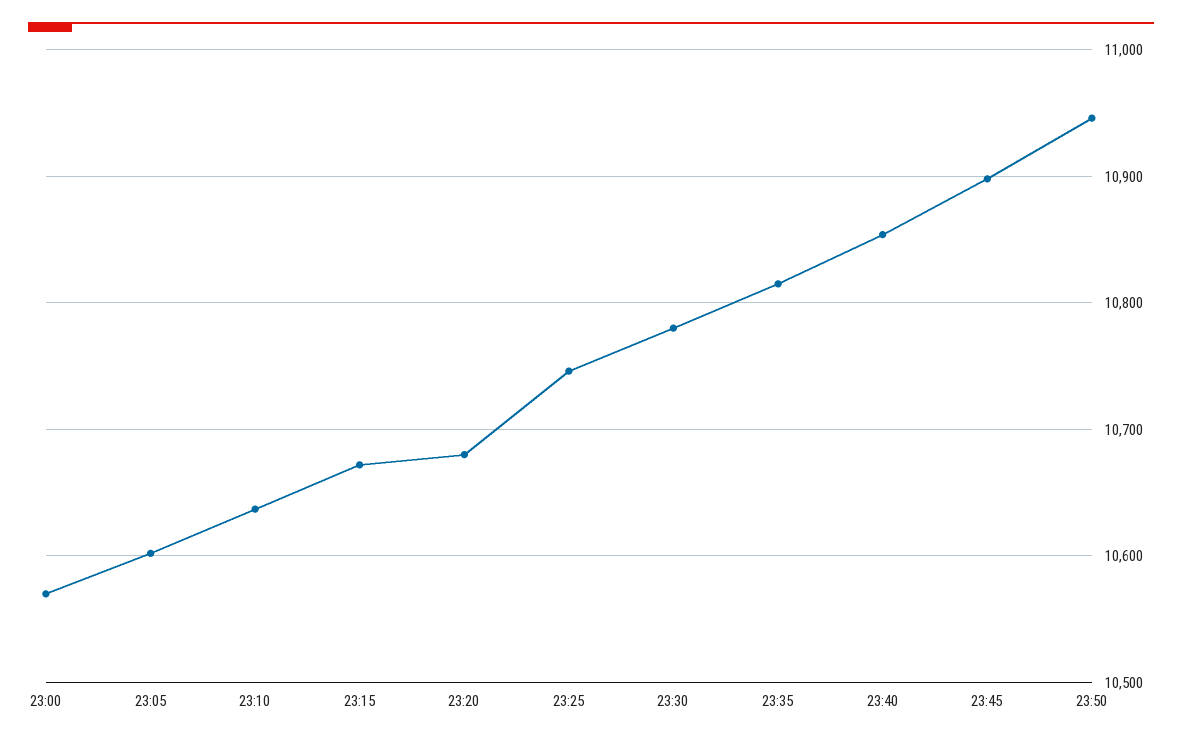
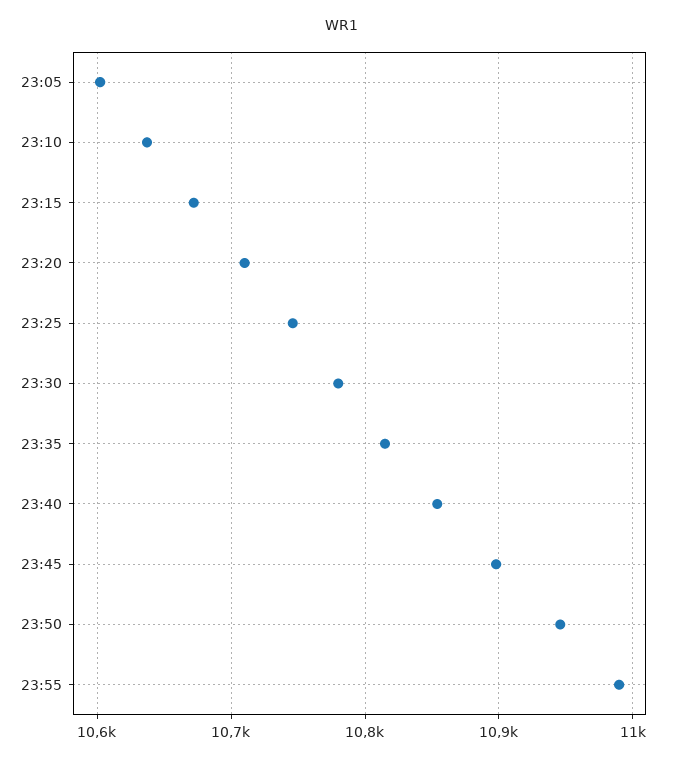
23:00: 10570 -> none
23:20: 10680 -> 10710
23:55: none -> 10990

